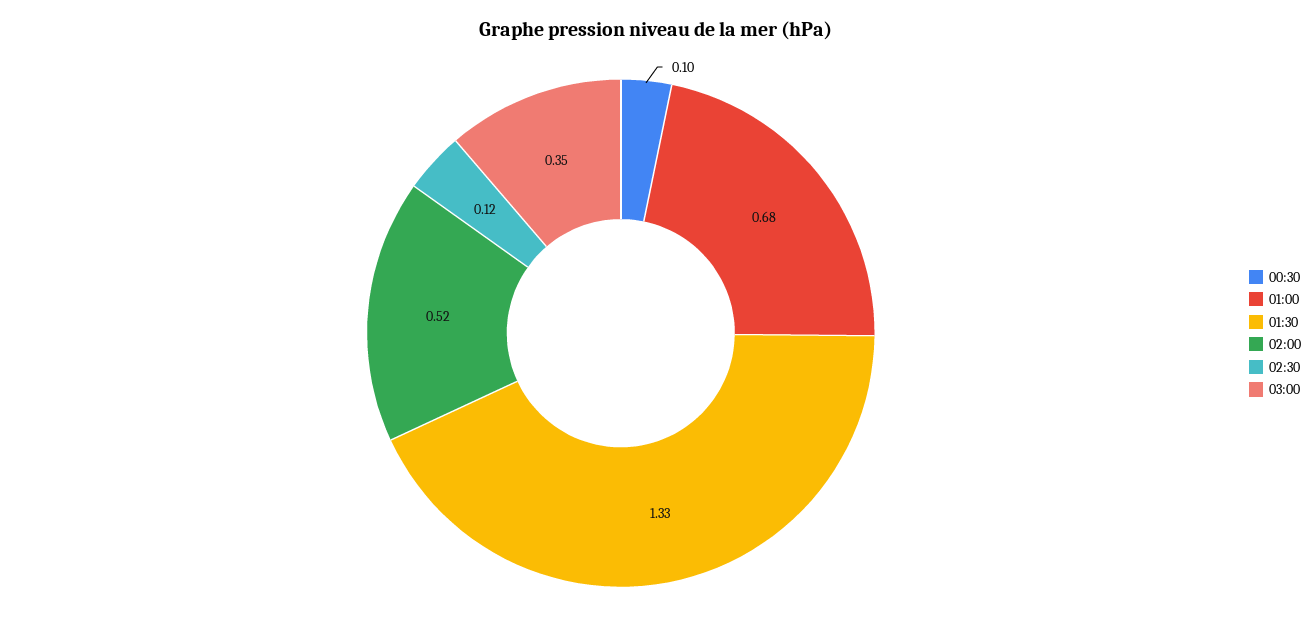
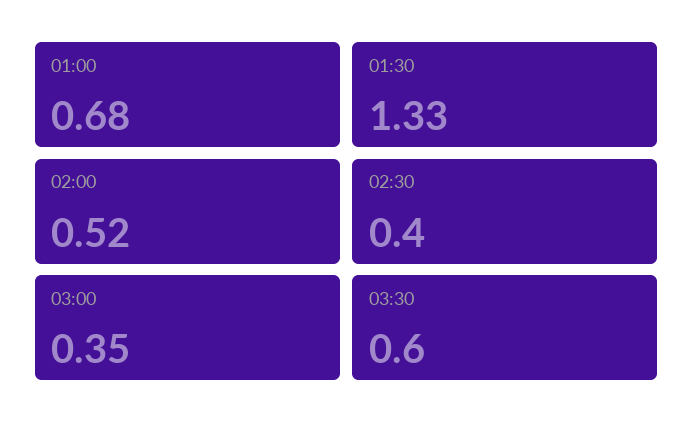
00:30: 0.1 -> none
02:30: 0.12 -> 0.4
03:30: none -> 0.6

